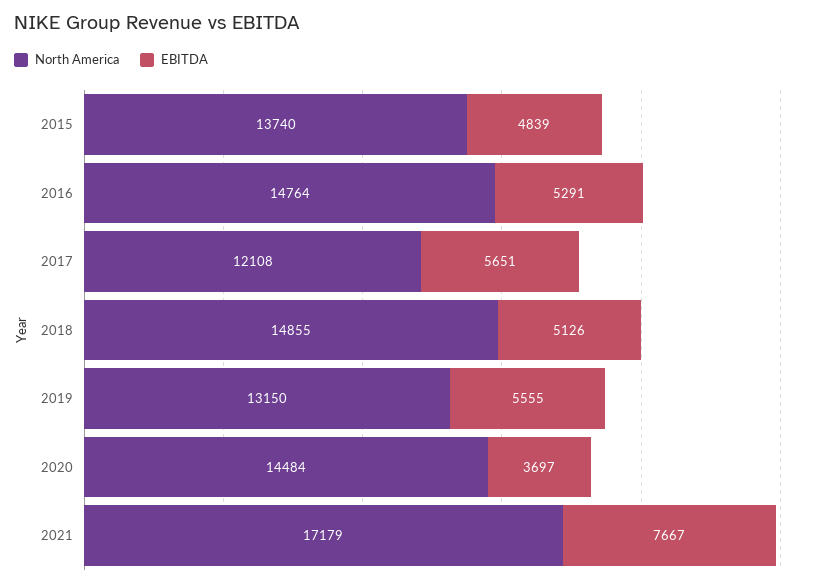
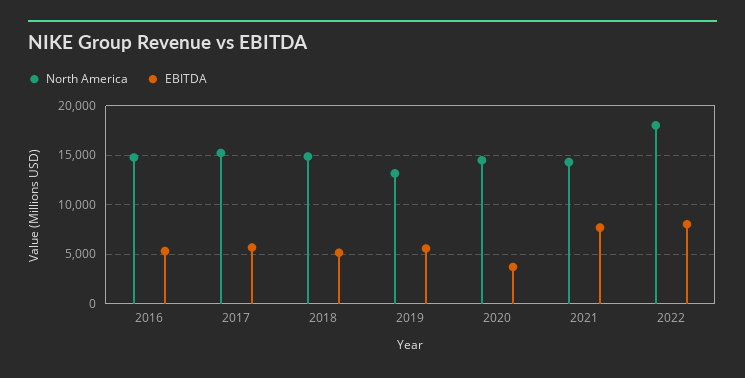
North America, 2015: 13740 -> none
EBITDA, 2015: 4839 -> none
North America, 2017: 12108 -> 15000
North America, 2021: 17179 -> 14000
North America, 2022: none -> 18000
EBITDA, 2022: none -> 8000

